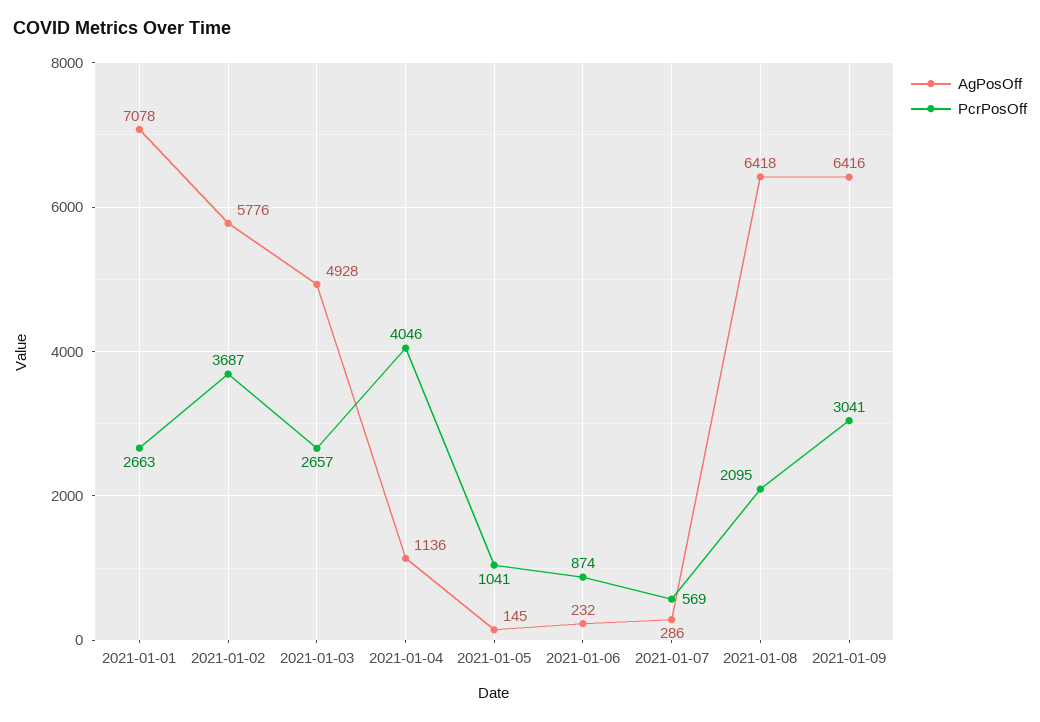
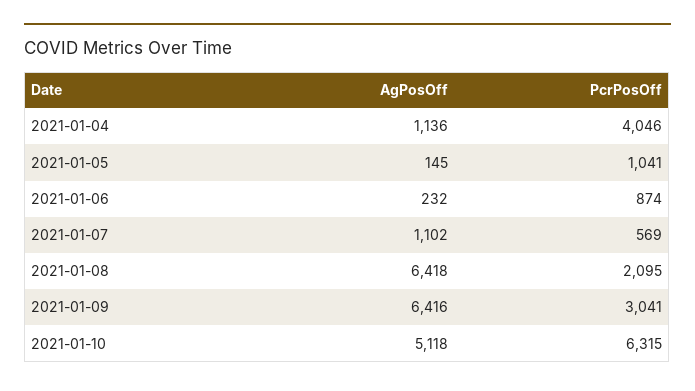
AgPosOff, 2021-01-01: 7078 -> none
PcrPosOff, 2021-01-01: 2663 -> none
AgPosOff, 2021-01-02: 5776 -> none
PcrPosOff, 2021-01-02: 3687 -> none
AgPosOff, 2021-01-03: 4928 -> none
PcrPosOff, 2021-01-03: 2657 -> none
AgPosOff, 2021-01-07: 286 -> 1102
AgPosOff, 2021-01-10: none -> 5118
PcrPosOff, 2021-01-10: none -> 6315

